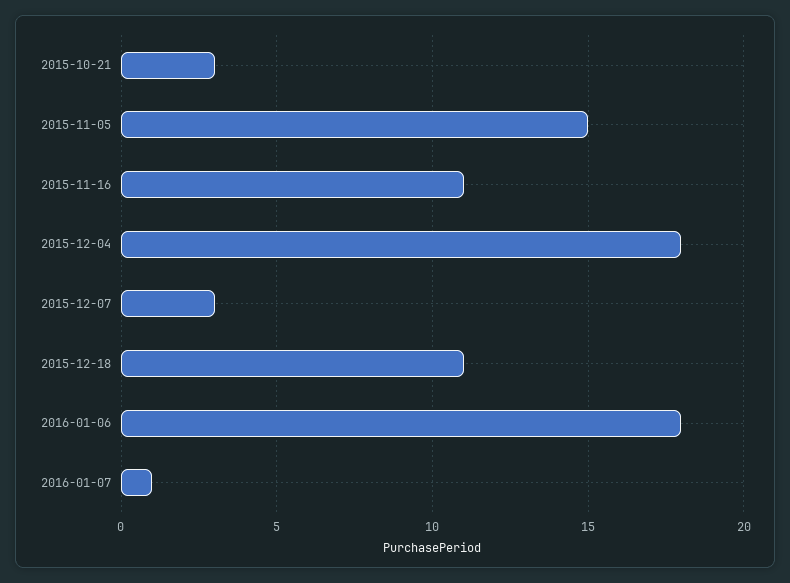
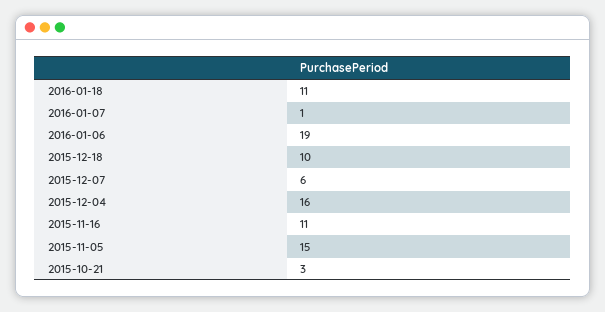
2015-12-04: 18 -> 16
2015-12-07: 3 -> 6
2015-12-18: 11 -> 10
2016-01-06: 18 -> 19
2016-01-18: none -> 11

